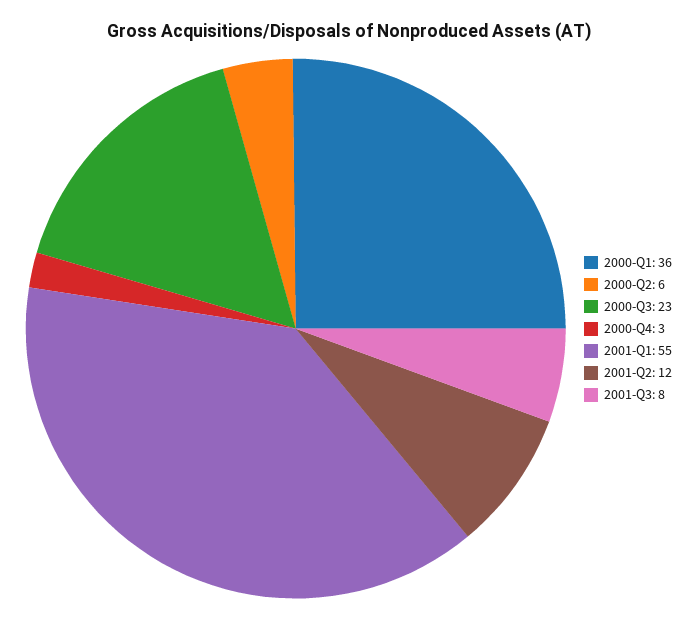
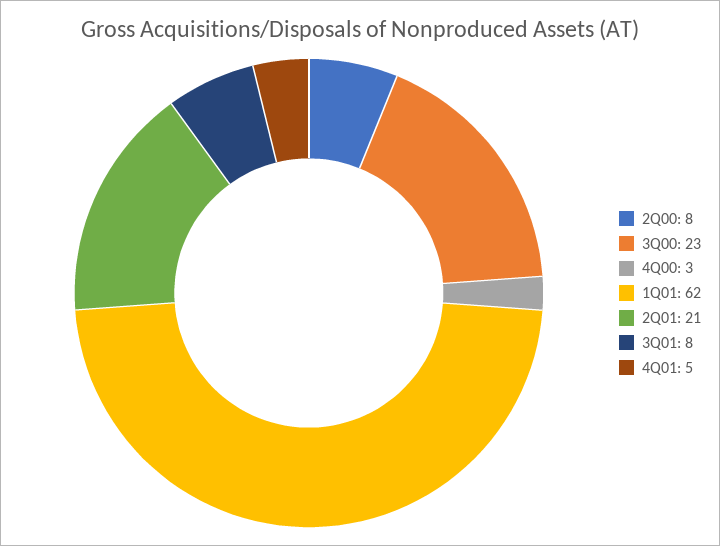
2000-Q1: 36 -> none
2000-Q2: 6 -> 8
2001-Q1: 55 -> 62
2001-Q2: 12 -> 21
4Q01: none -> 5

